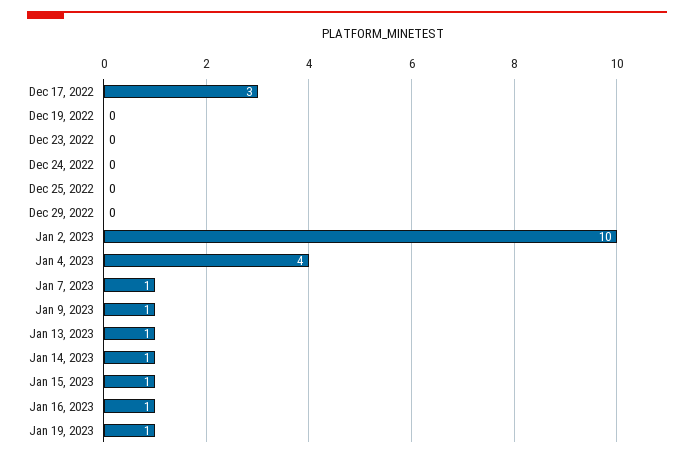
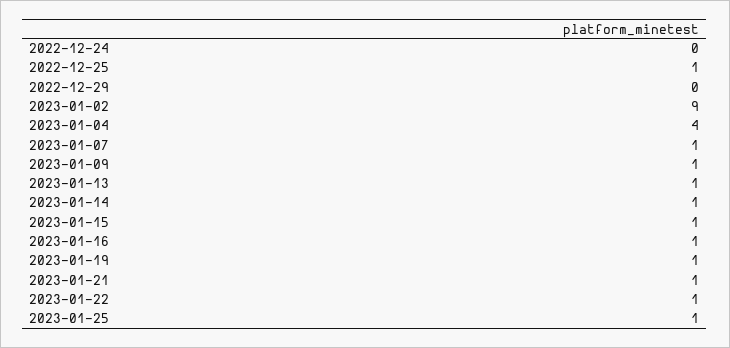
Dec 17, 2022: 3 -> none
Dec 19, 2022: 0 -> none
Dec 23, 2022: 0 -> none
Dec 25, 2022: 0 -> 1
Jan 2, 2023: 10 -> 9
2023-01-21: none -> 1
2023-01-22: none -> 1
2023-01-25: none -> 1

